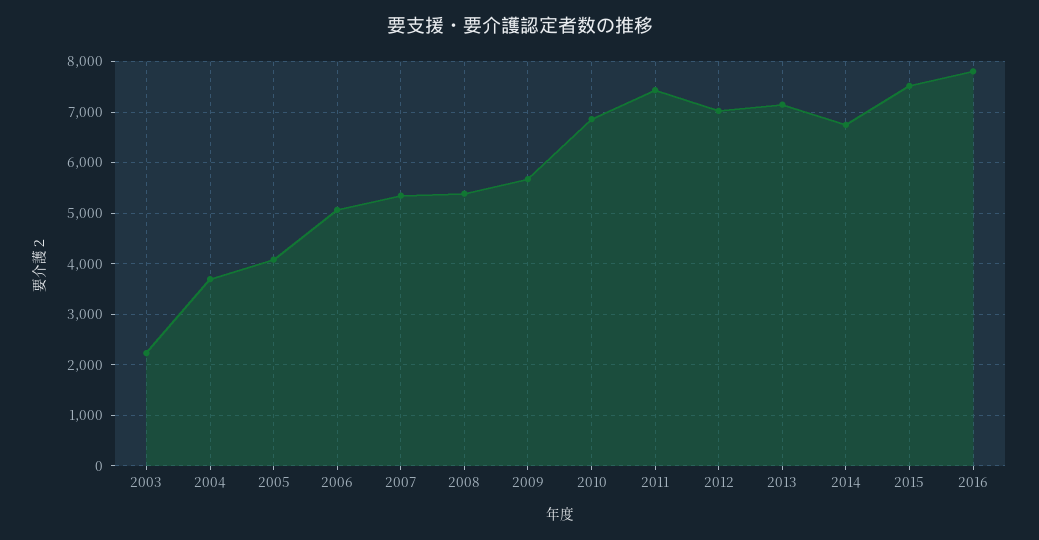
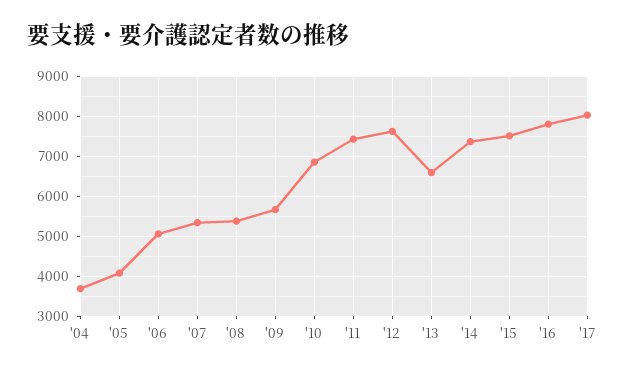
2003: 2200 -> none
2012: 7000 -> 7600
2013: 7200 -> 6600
2014: 6800 -> 7400
'17: none -> 8000

